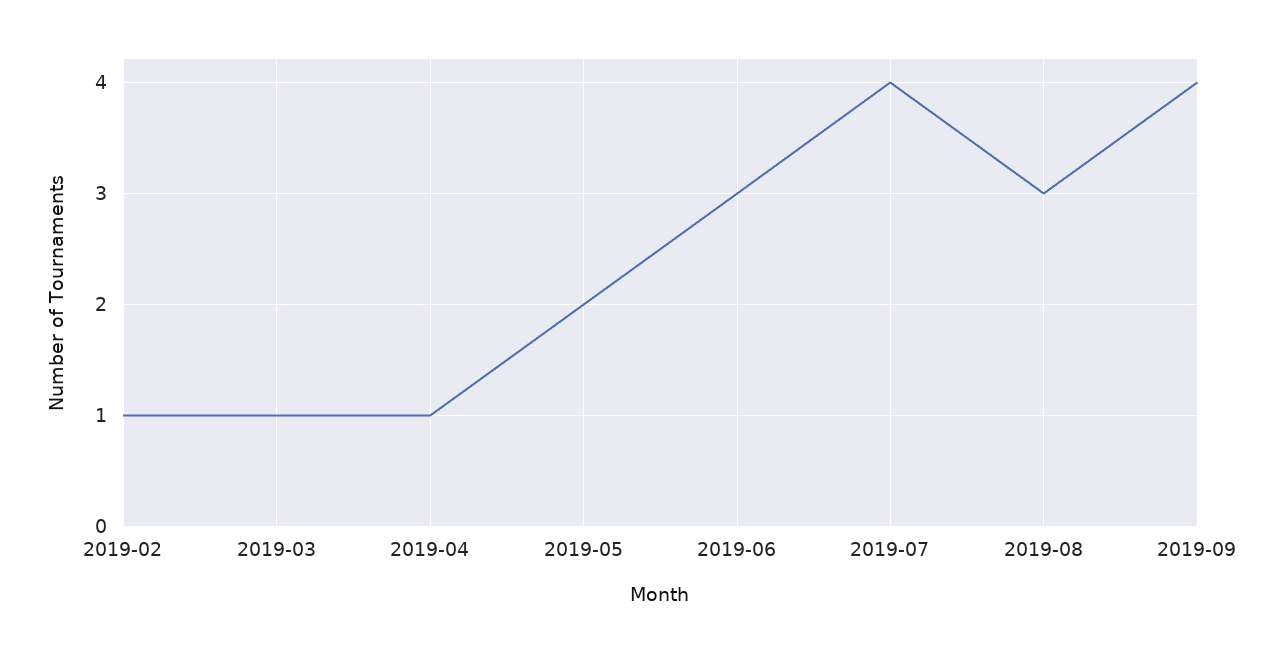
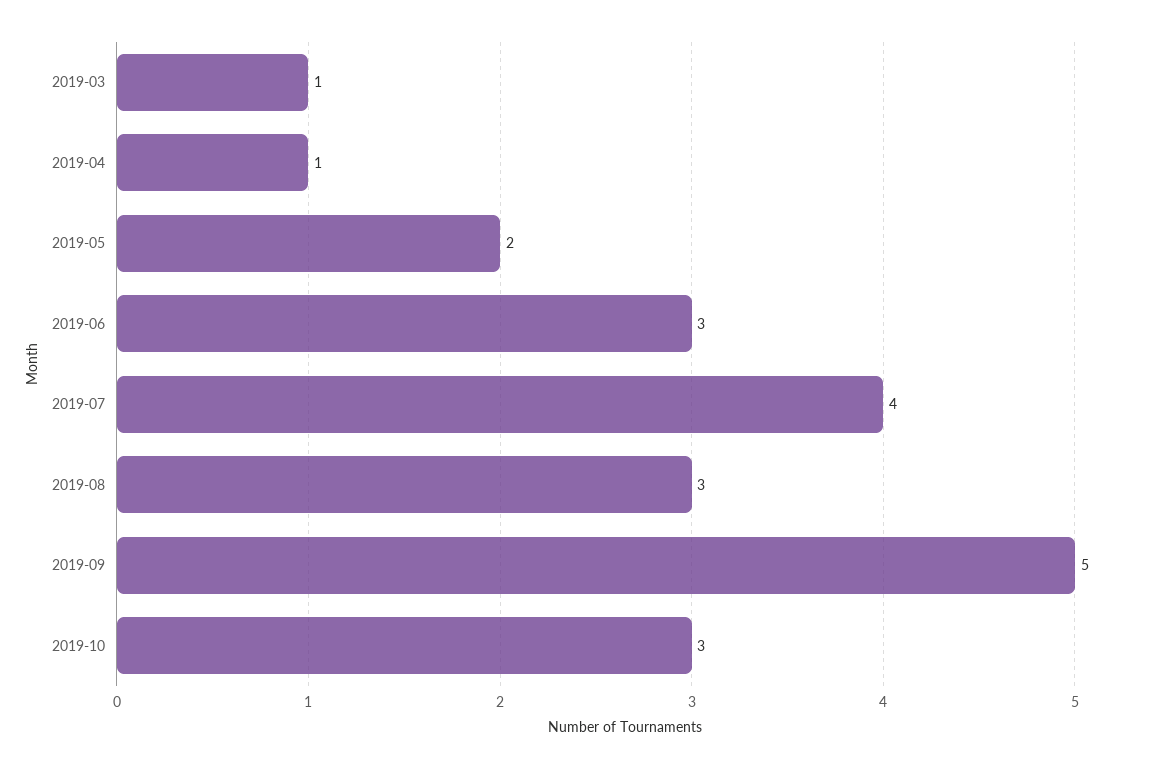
2019-02: 1 -> none
2019-09: 4 -> 5
2019-10: none -> 3

